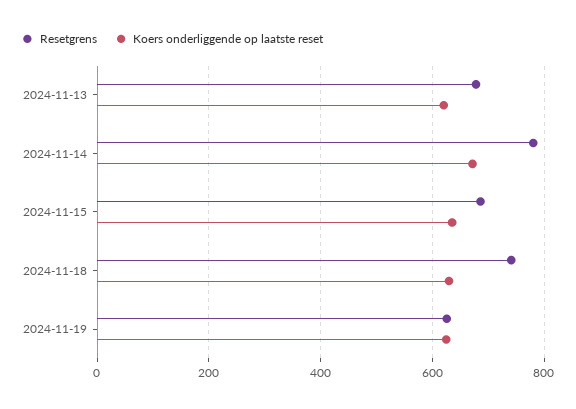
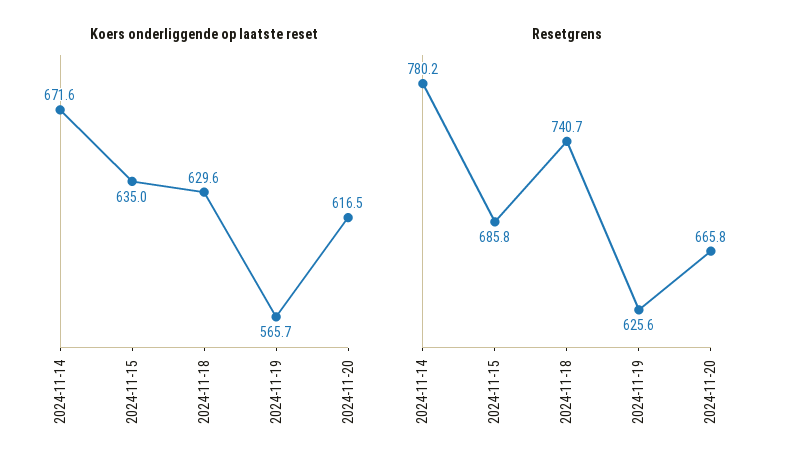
Resetgrens, 2024-11-13: 680 -> none
Koers onderliggende op laatste reset, 2024-11-13: 620 -> none
Koers onderliggende op laatste reset, 2024-11-19: 620 -> 565.7
Koers onderliggende op laatste reset, 2024-11-20: none -> 616.5
Resetgrens, 2024-11-20: none -> 665.8

